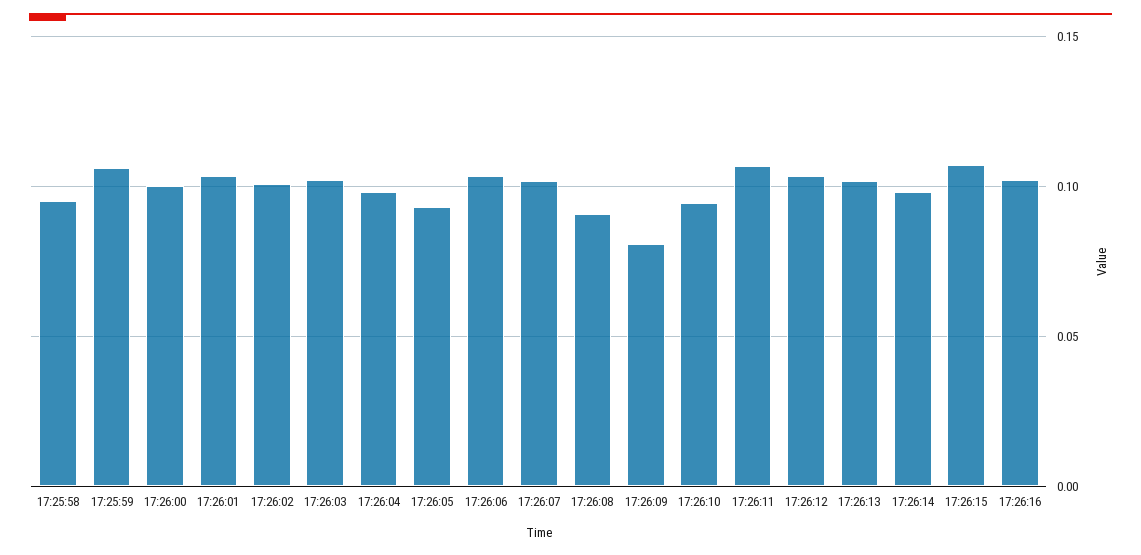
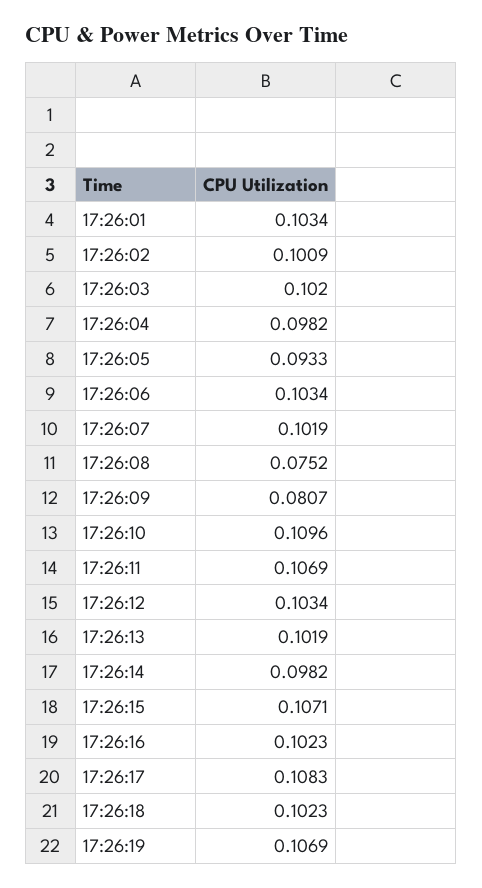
17:25:58: 0.095 -> none
17:25:59: 0.105 -> none
17:26:00: 0.1 -> none
17:26:08: 0.09 -> 0.0752
17:26:10: 0.095 -> 0.1096
17:26:17: none -> 0.1083
17:26:18: none -> 0.1023
17:26:19: none -> 0.1069

